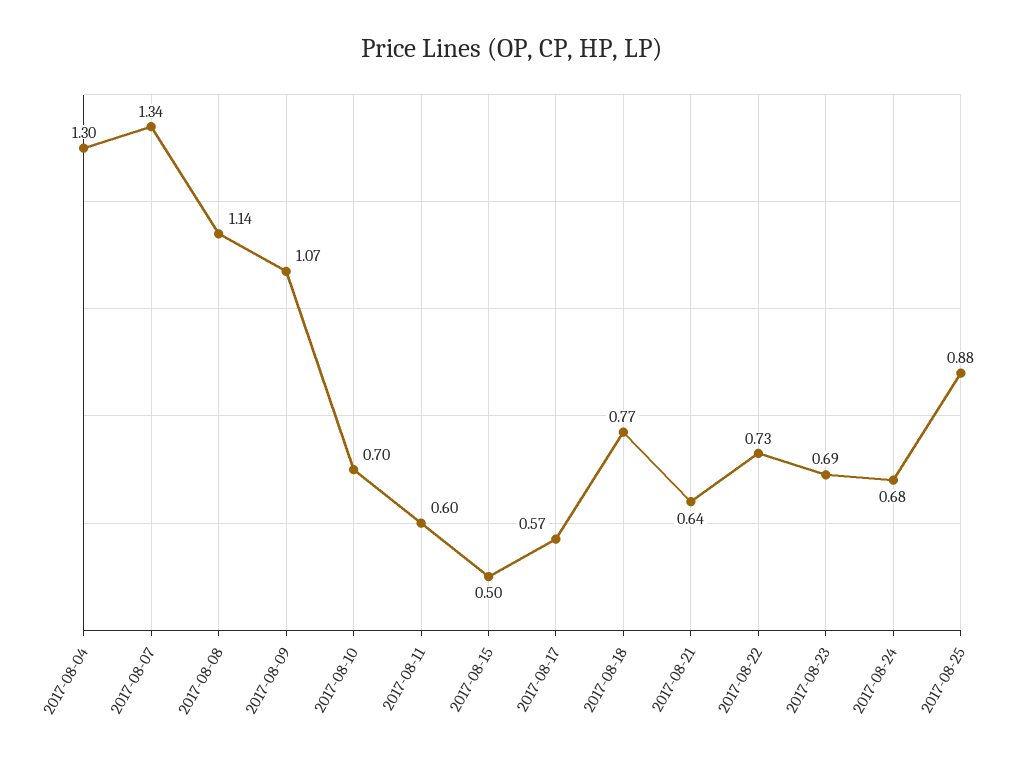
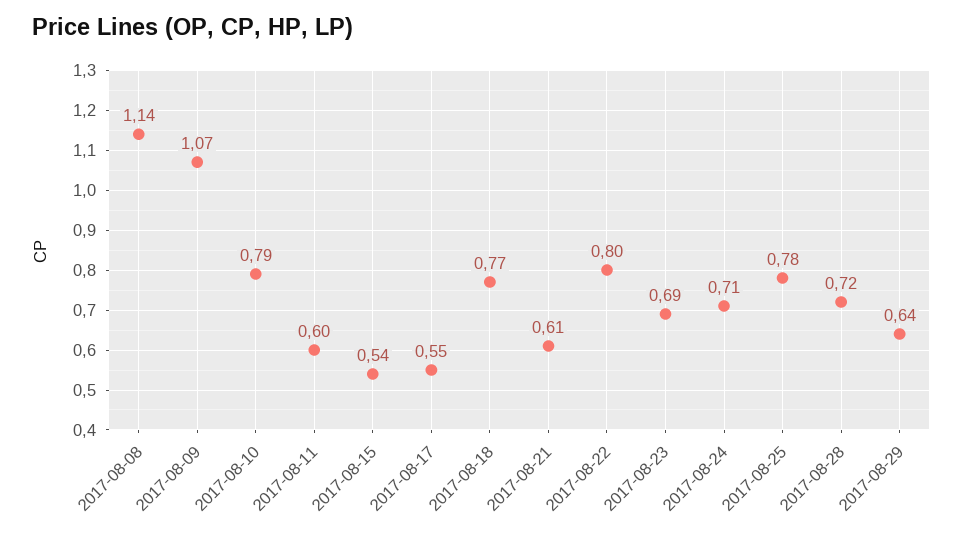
2017-08-04: 1.3 -> none
2017-08-07: 1.34 -> none
2017-08-10: 0.7 -> 0.79
2017-08-15: 0.5 -> 0.54
2017-08-17: 0.57 -> 0.55
2017-08-21: 0.64 -> 0.61
2017-08-22: 0.73 -> 0.8
2017-08-24: 0.68 -> 0.71
2017-08-25: 0.88 -> 0.78
2017-08-28: none -> 0.72
2017-08-29: none -> 0.64

